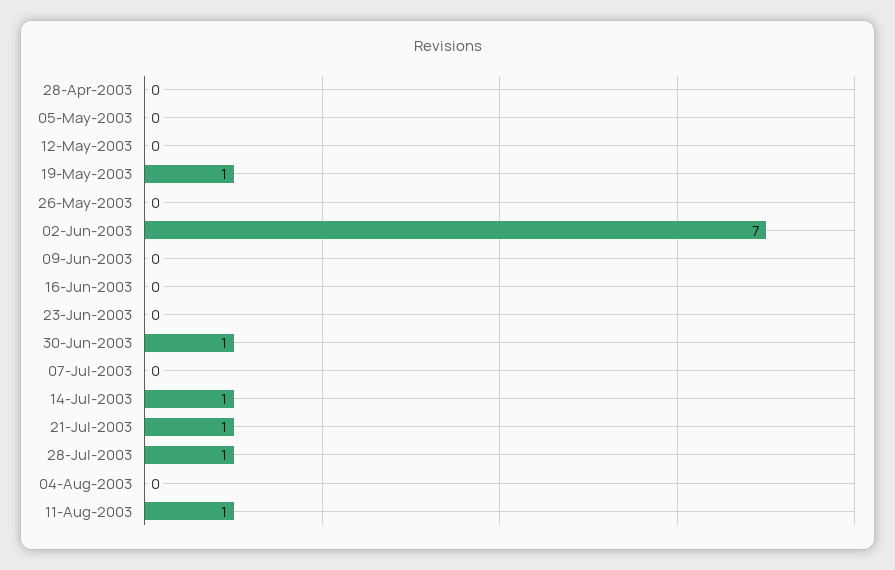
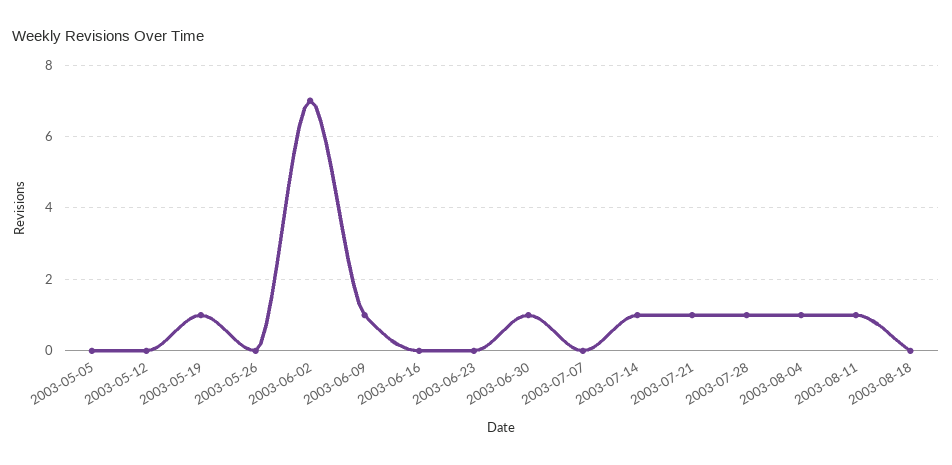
28-Apr-2003: 0 -> none
09-Jun-2003: 0 -> 1
04-Aug-2003: 0 -> 1
2003-08-18: none -> 0

